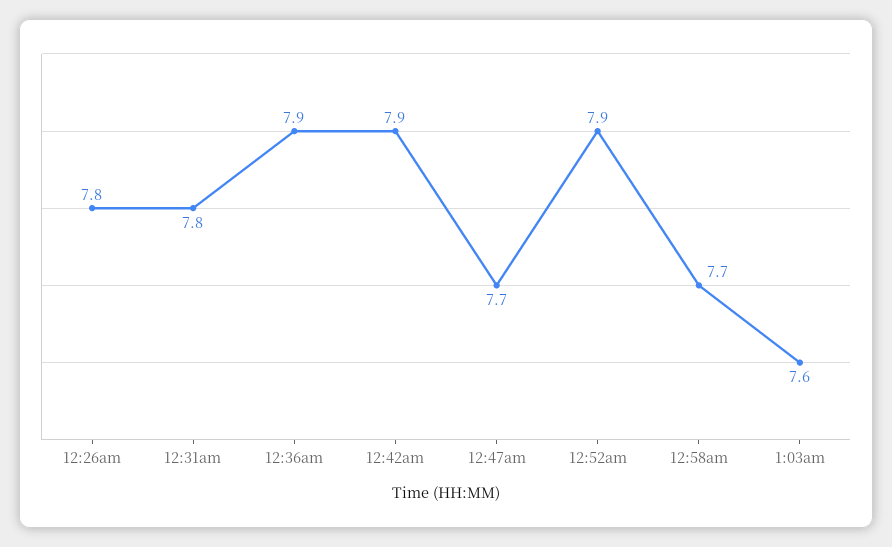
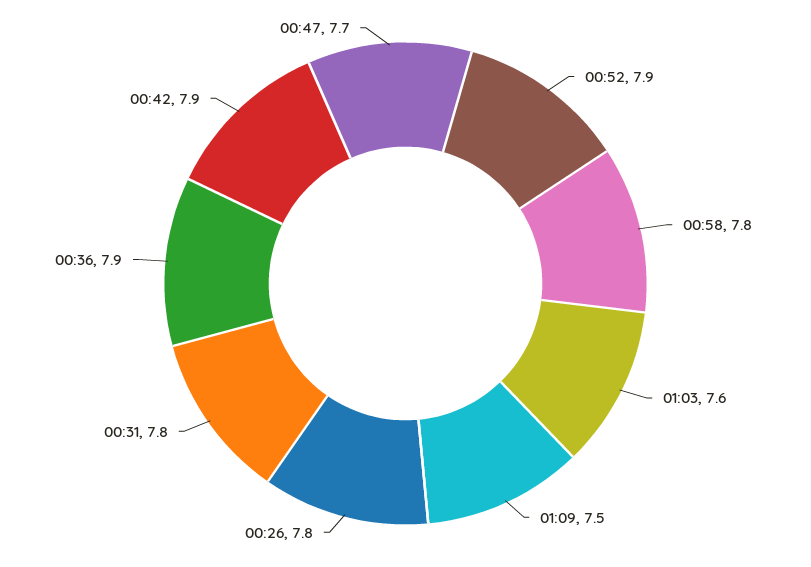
12:58am: 7.7 -> 7.8
01:09: none -> 7.5

